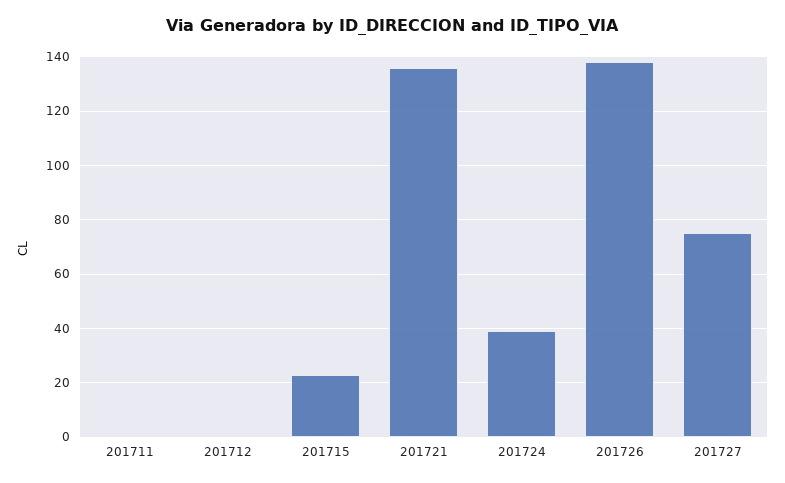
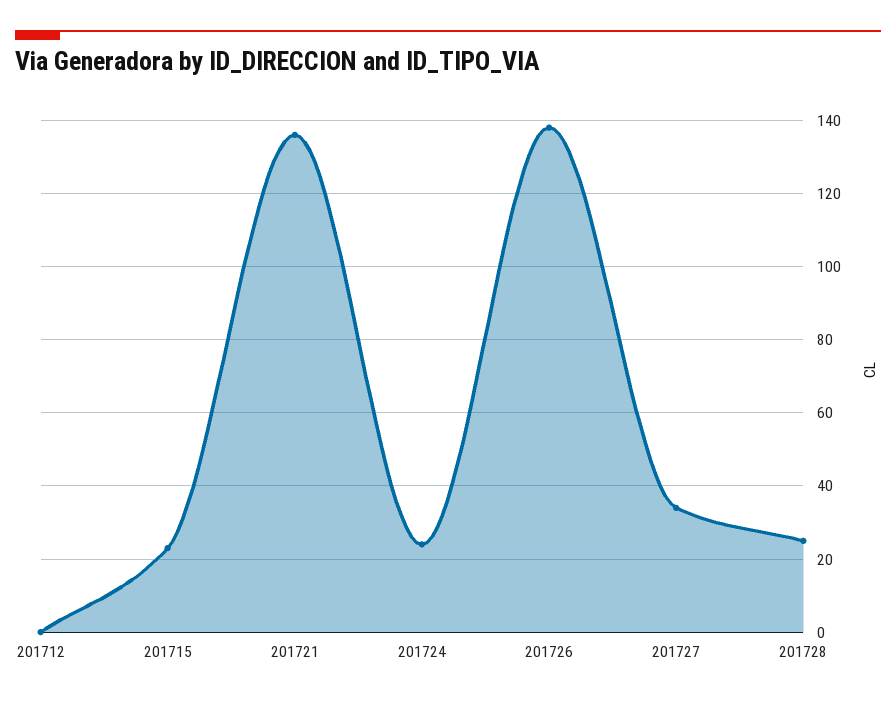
201711: 0 -> none
201724: 40 -> 25
201727: 75 -> 35
201728: none -> 25

